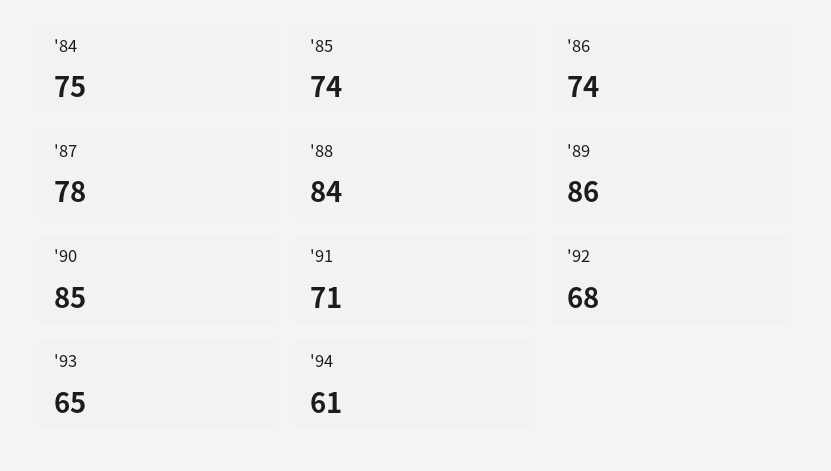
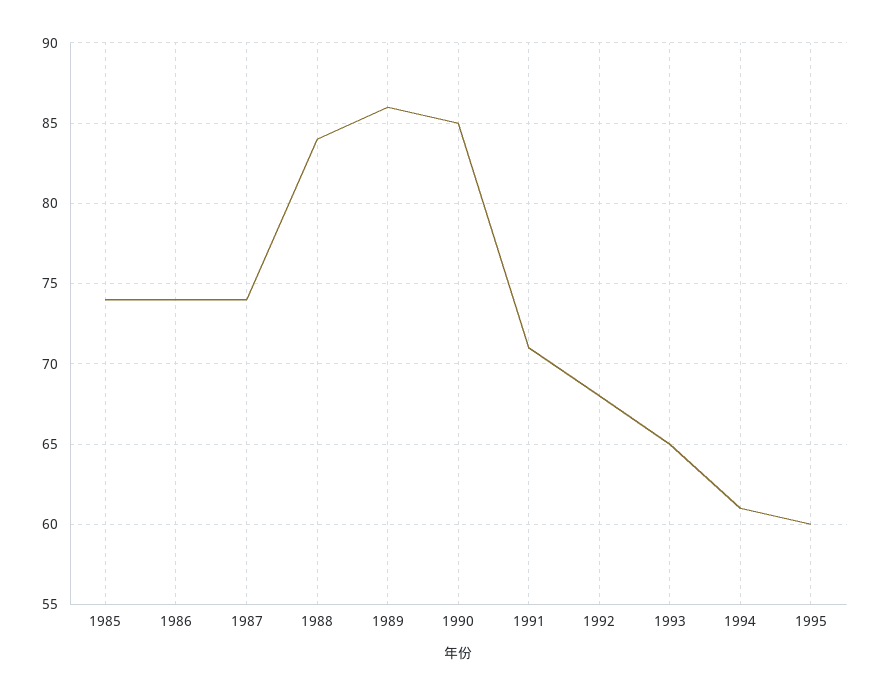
'84: 75 -> none
'87: 78 -> 74
1995: none -> 60

